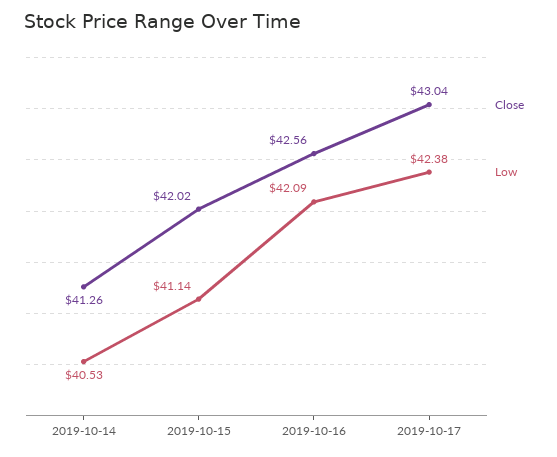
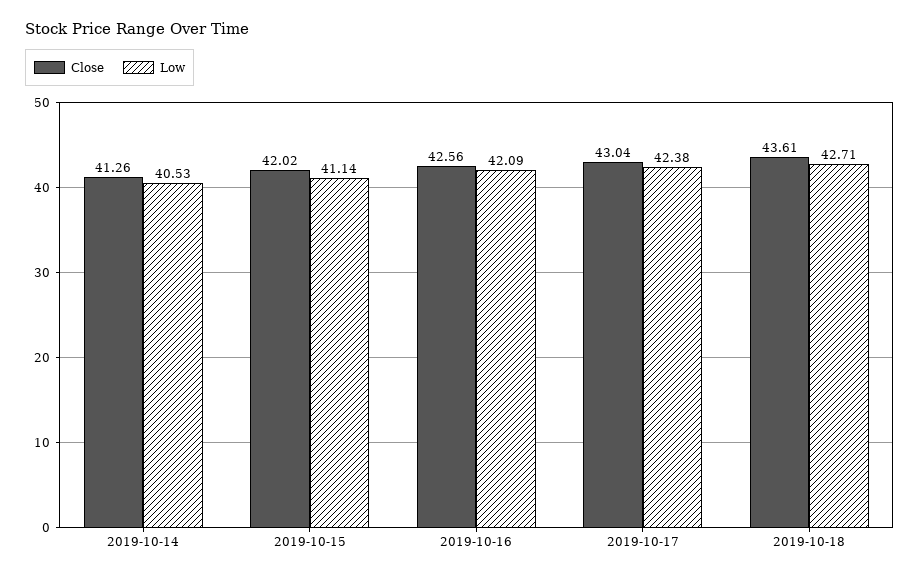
Close, 2019-10-18: none -> 43.61
Low, 2019-10-18: none -> 42.71

